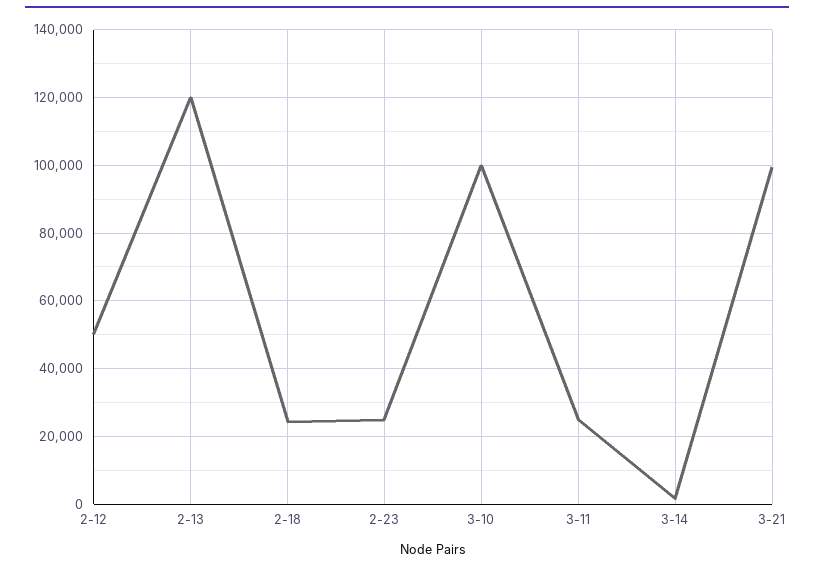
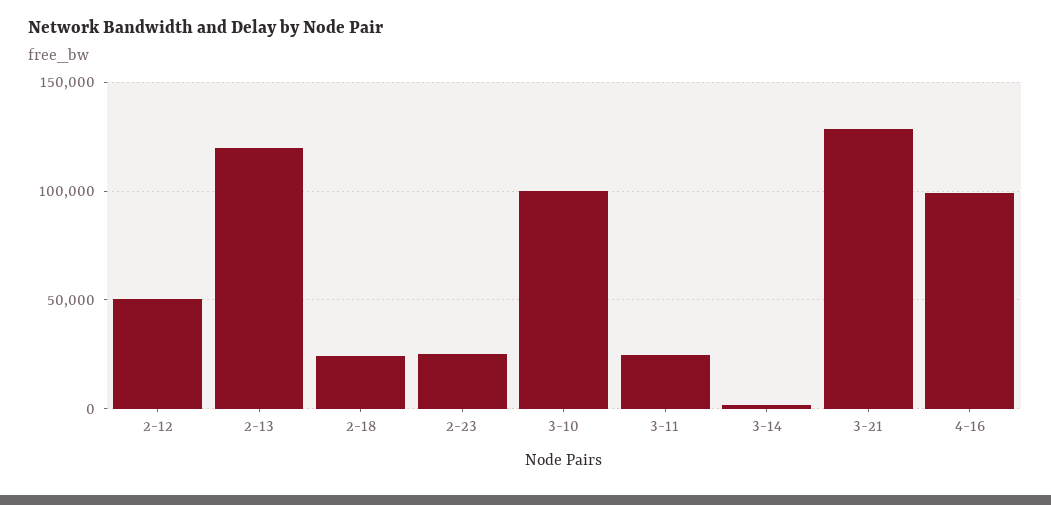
3-21: 100000 -> 130000
4-16: none -> 100000

